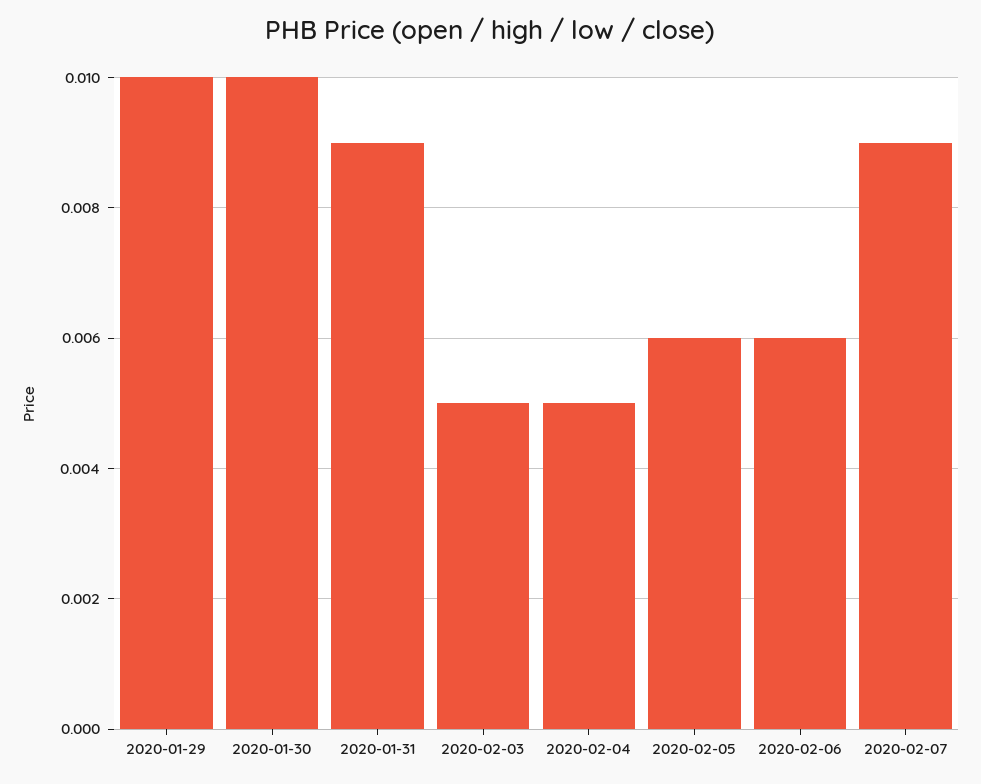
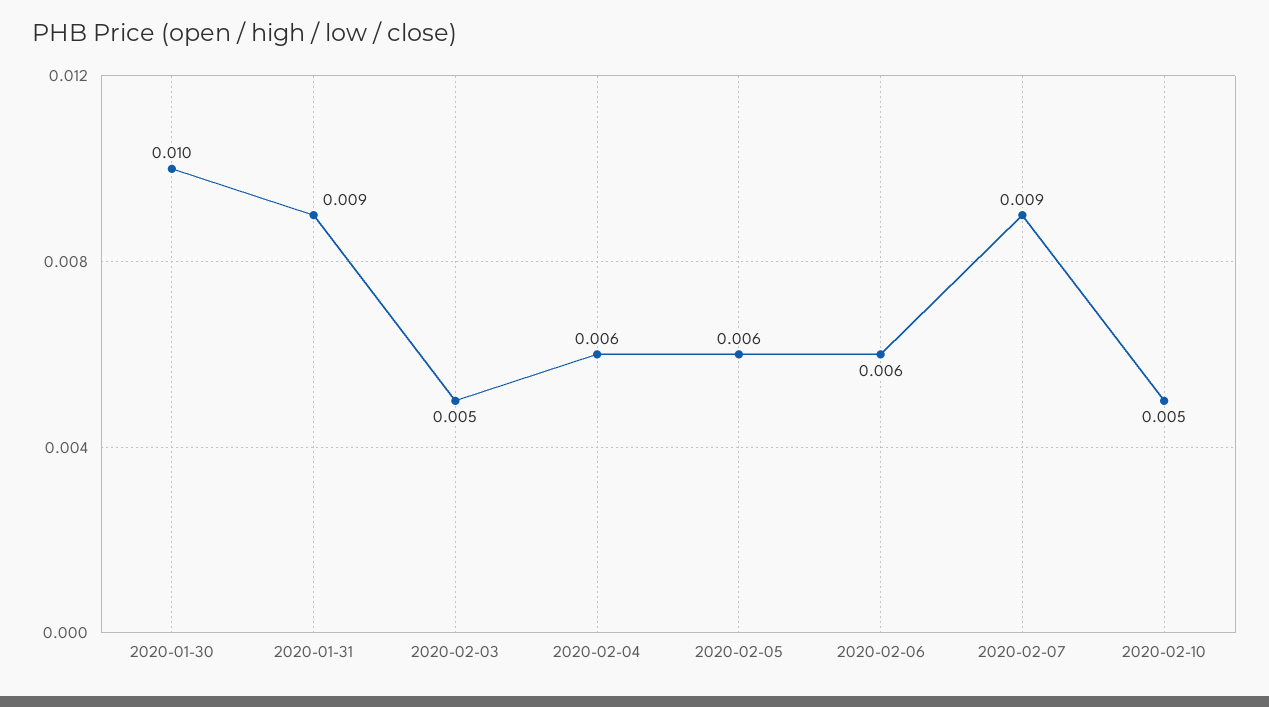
2020-01-29: 0.01 -> none
2020-02-04: 0.005 -> 0.006
2020-02-10: none -> 0.005

